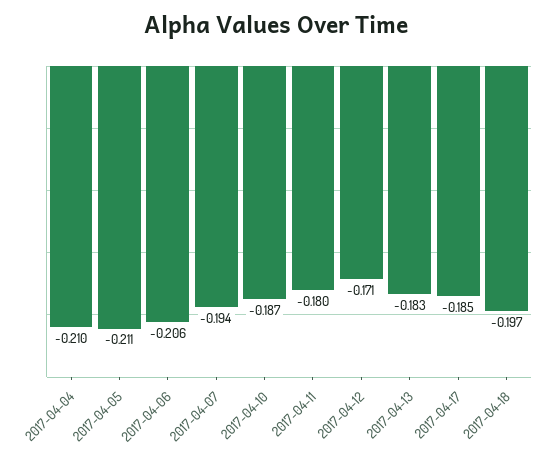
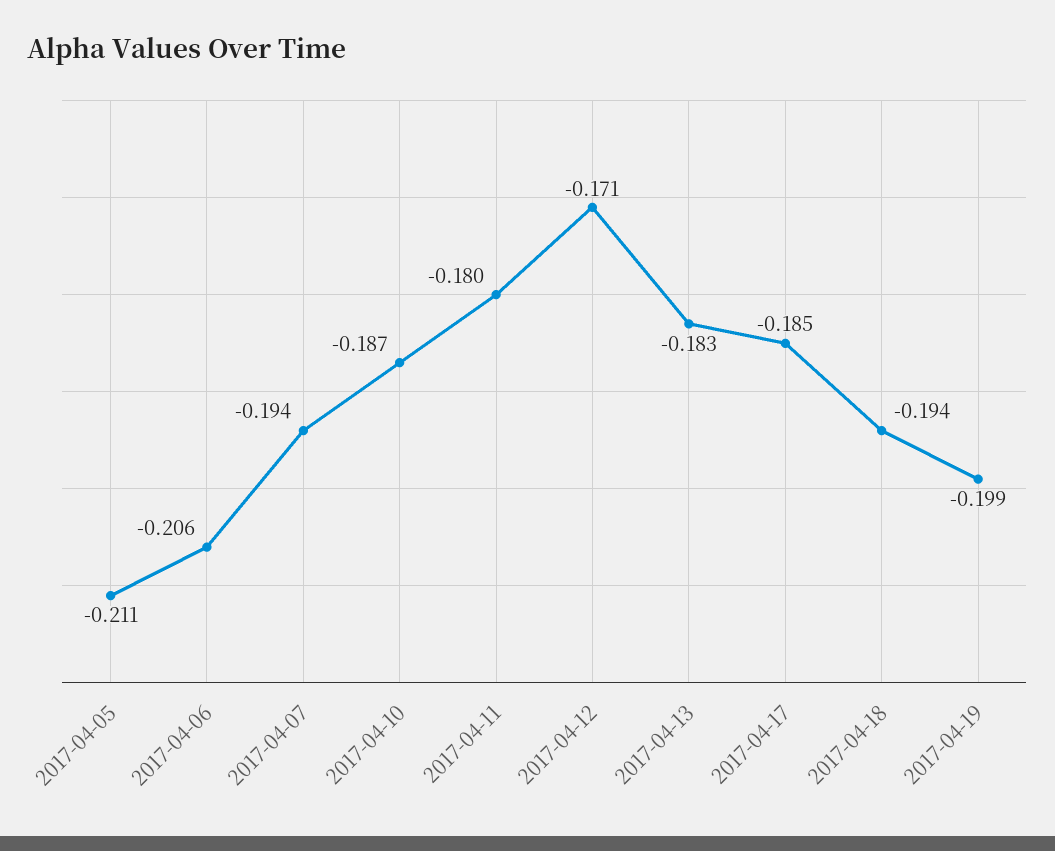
2017-04-04: -0.21 -> none
2017-04-18: -0.197 -> -0.194
2017-04-19: none -> -0.199

